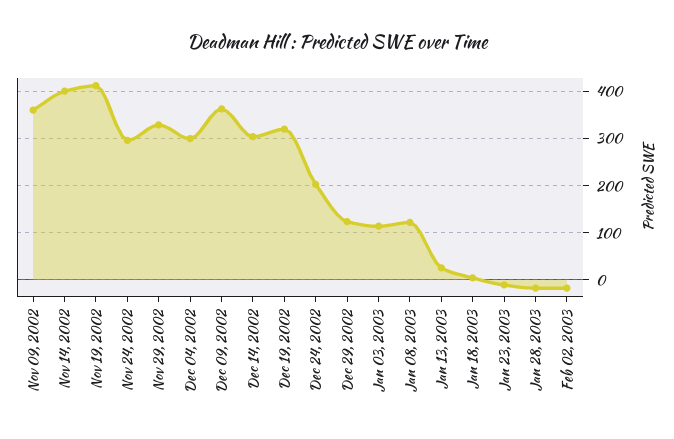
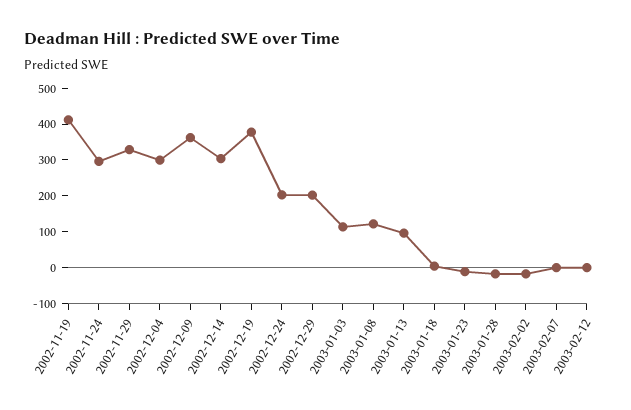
Nov 09, 2002: 360 -> none
Nov 14, 2002: 400 -> none
Dec 19, 2002: 320 -> 375
Dec 29, 2002: 120 -> 200
Jan 13, 2003: 20 -> 100
2003-02-07: none -> 0
2003-02-12: none -> 0

